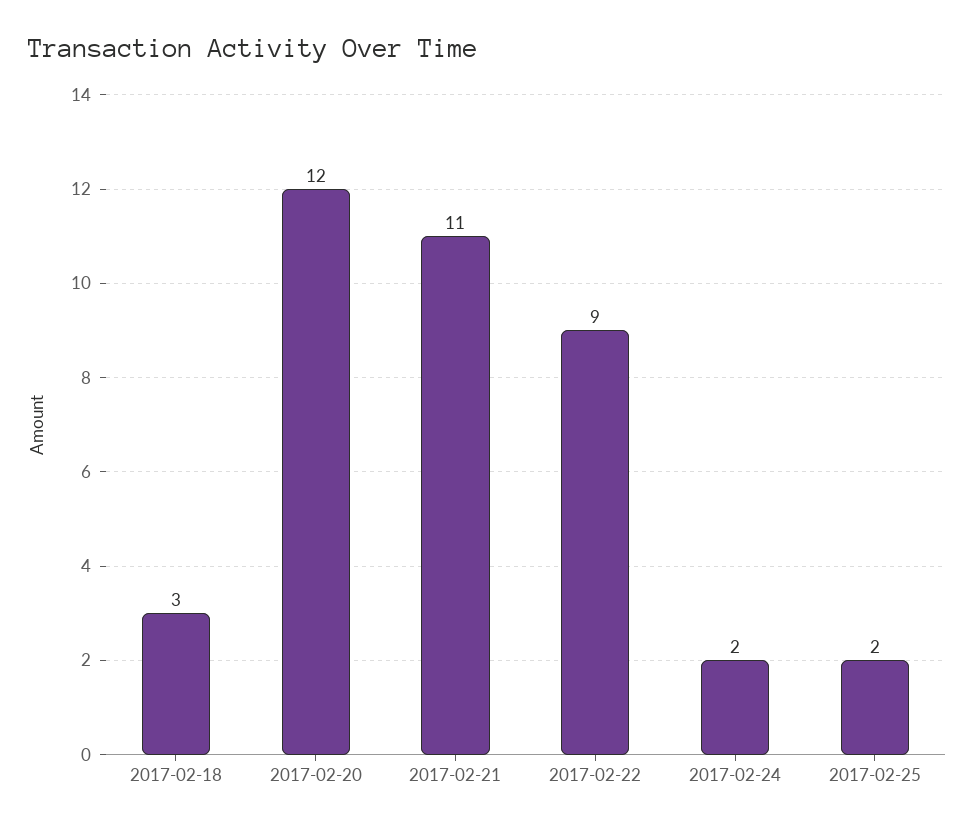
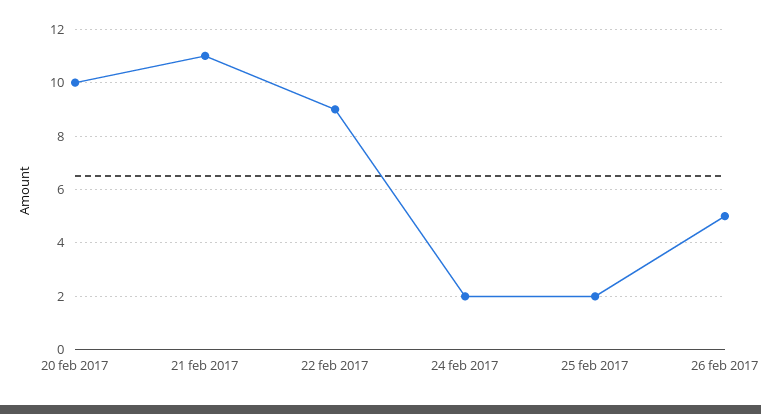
2017-02-18: 3 -> none
2017-02-20: 12 -> 10
26 feb 2017: none -> 5

